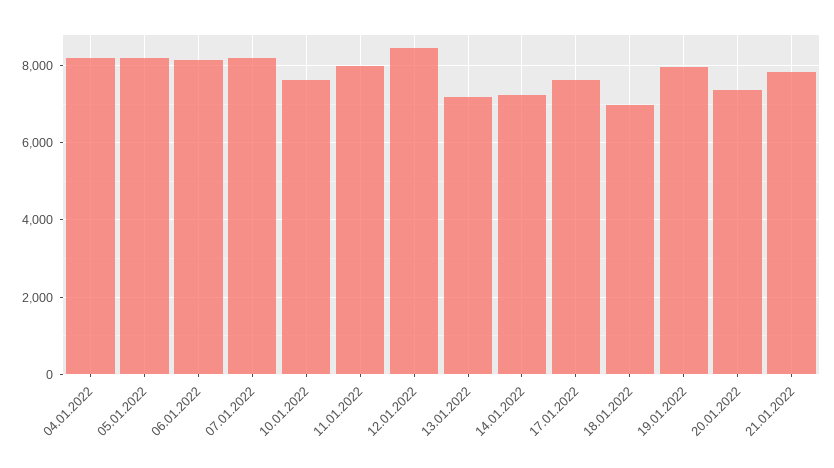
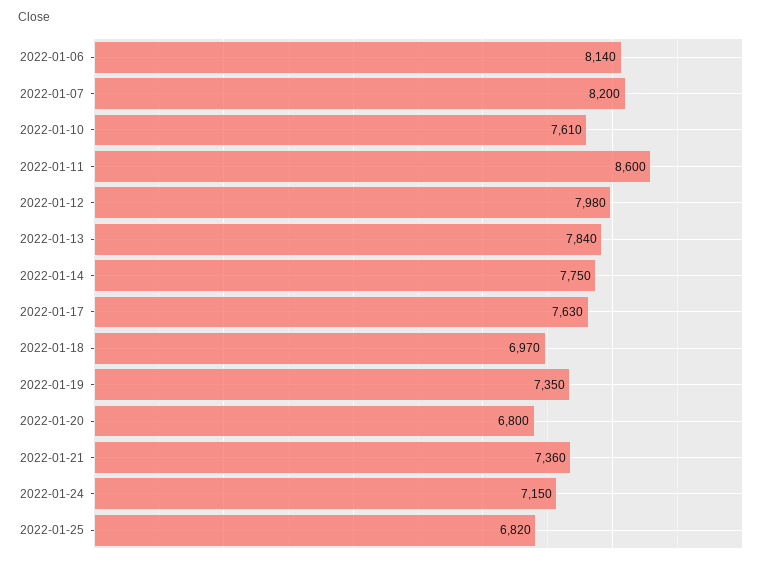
04.01.2022: 8200 -> none
05.01.2022: 8200 -> none
11.01.2022: 8000 -> 8600
12.01.2022: 8400 -> 7980
13.01.2022: 7200 -> 7840
14.01.2022: 7200 -> 7750
19.01.2022: 8000 -> 7350
20.01.2022: 7400 -> 6800
21.01.2022: 7800 -> 7360
2022-01-24: none -> 7150
2022-01-25: none -> 6820

